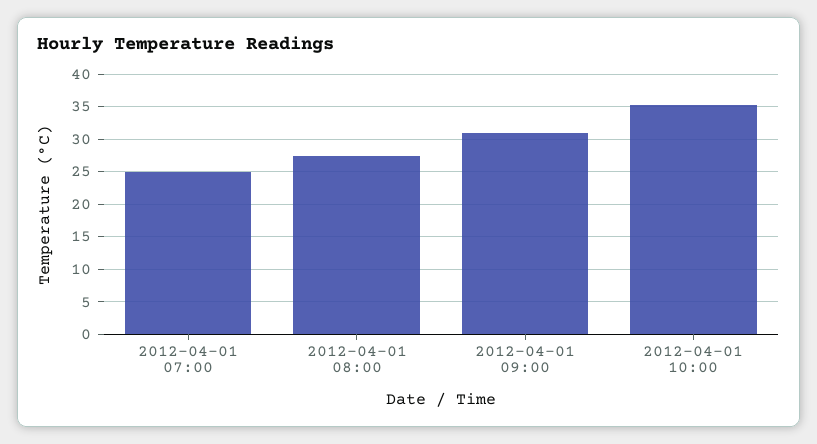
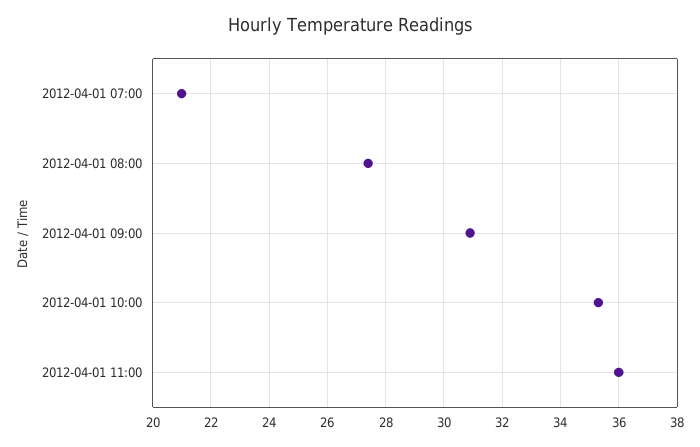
2012-04-01 07:00: 25 -> 21
2012-04-01 11:00: none -> 36

